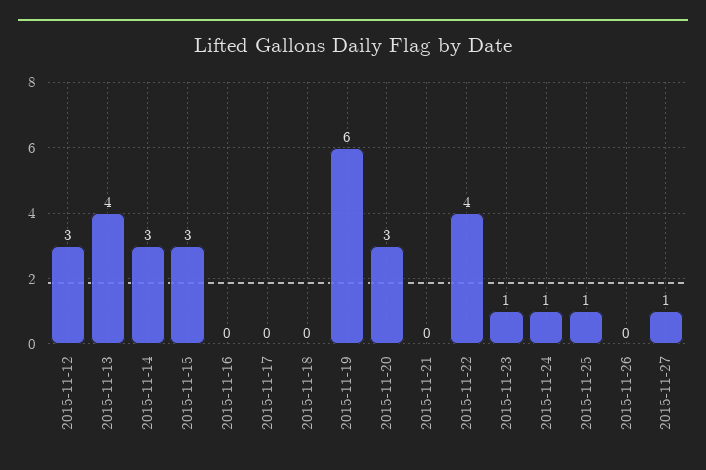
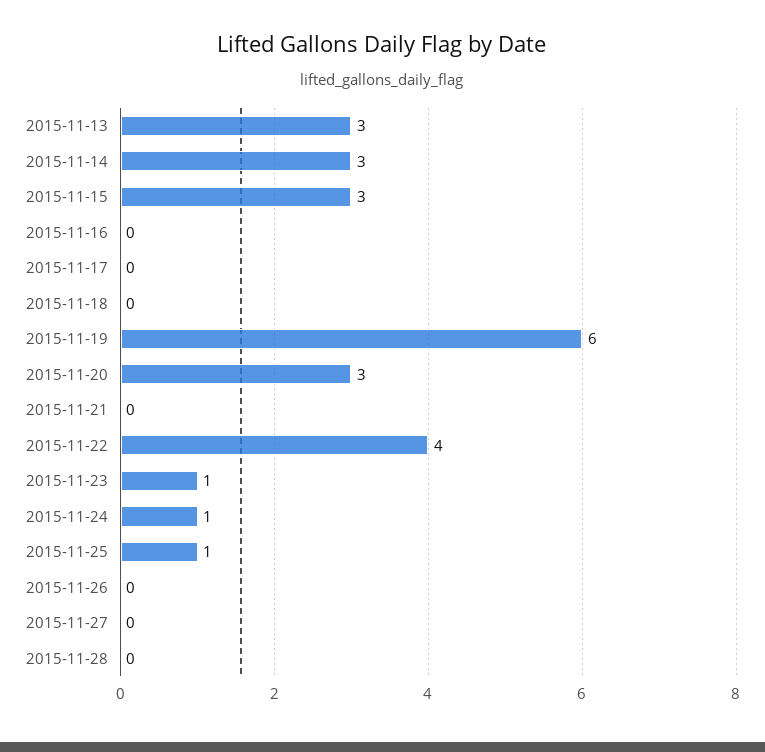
2015-11-12: 3 -> none
2015-11-13: 4 -> 3
2015-11-27: 1 -> 0
2015-11-28: none -> 0

